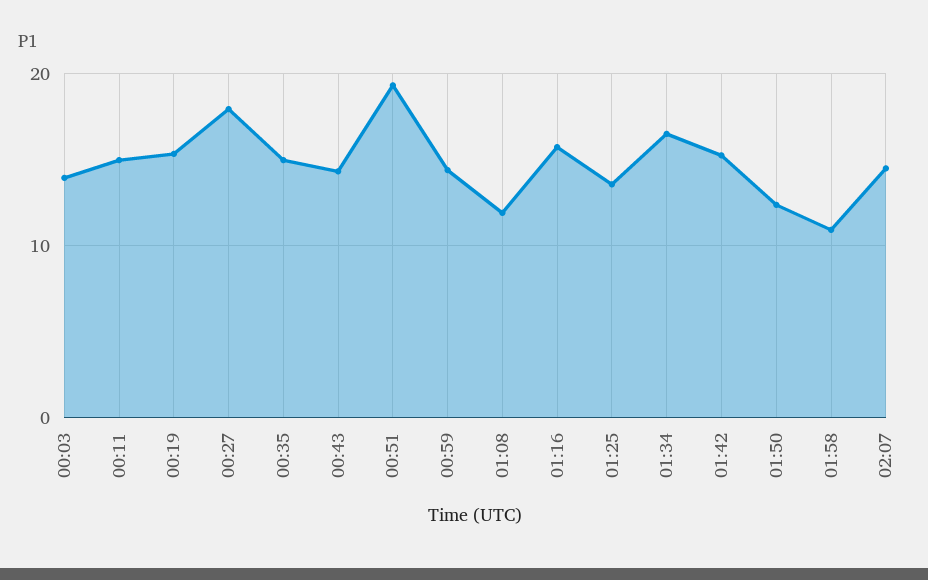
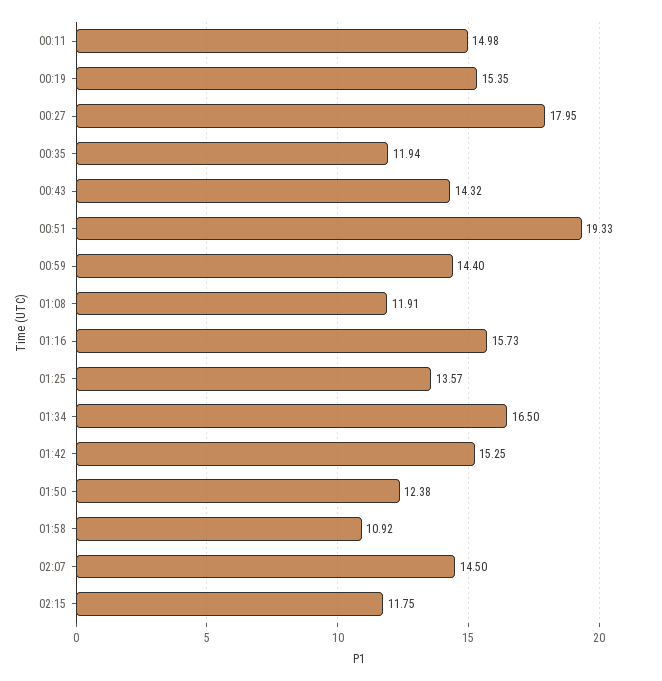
00:03: 14 -> none
00:35: 15 -> 11.94
02:15: none -> 11.75

